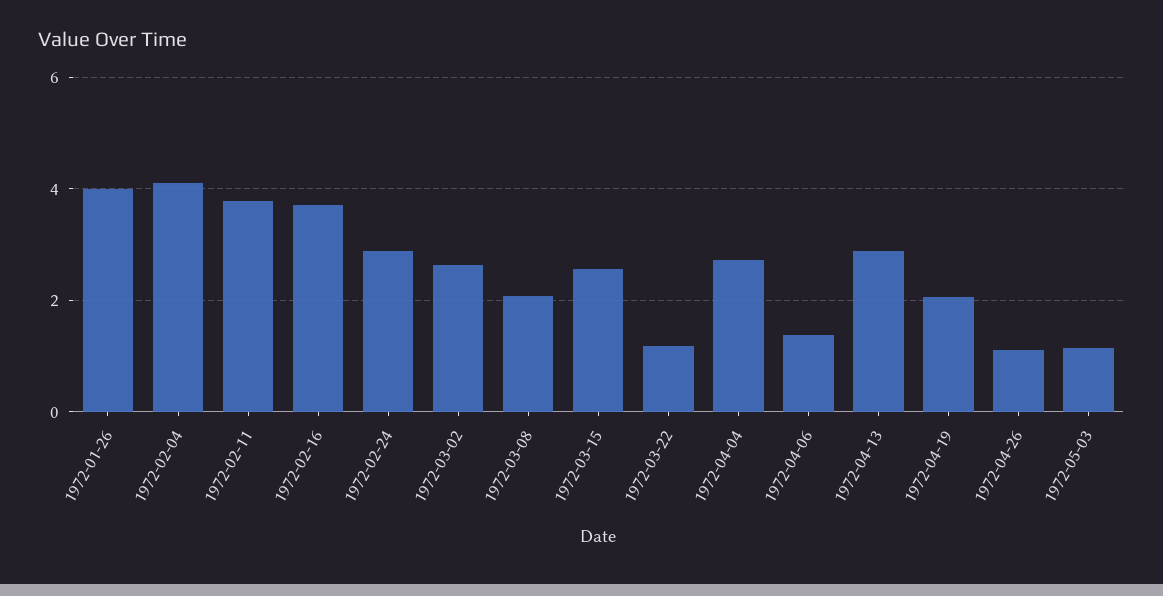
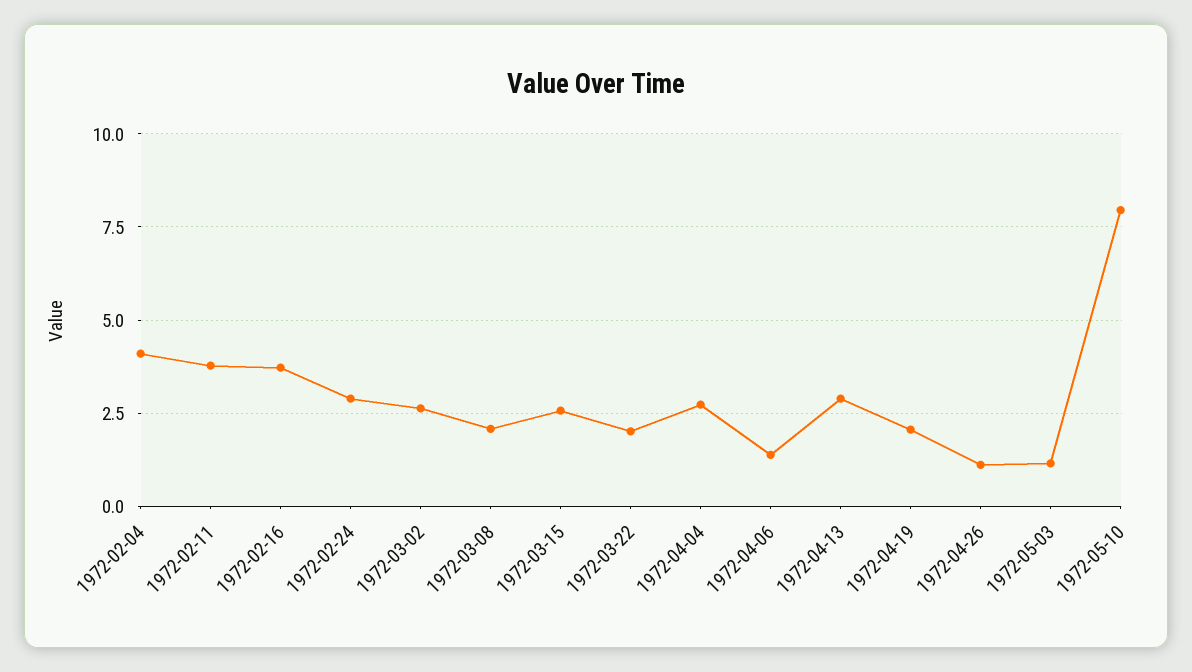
1972-01-26: 4 -> none
1972-03-22: 1.2 -> 2
1972-05-10: none -> 8

